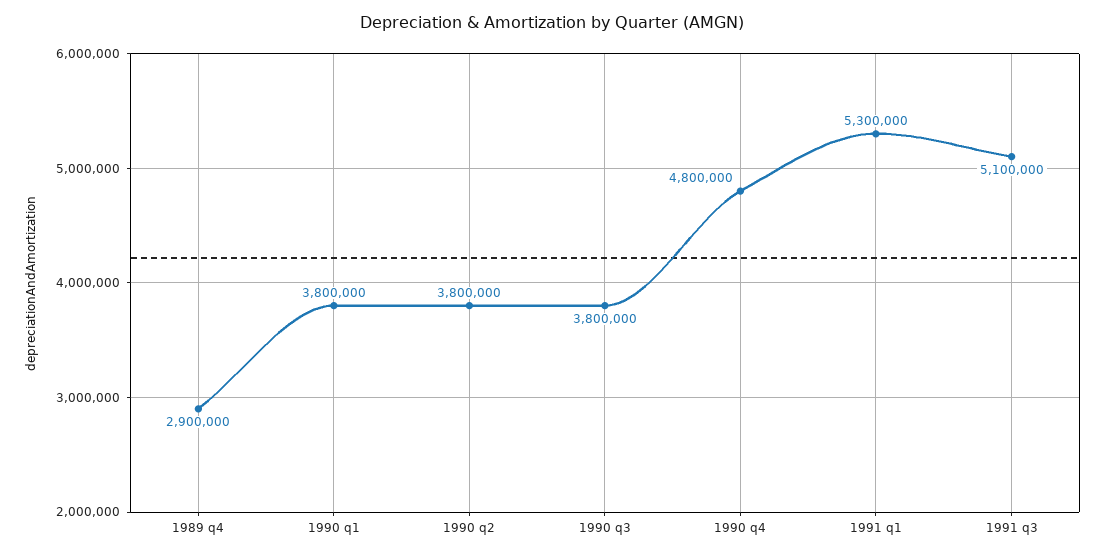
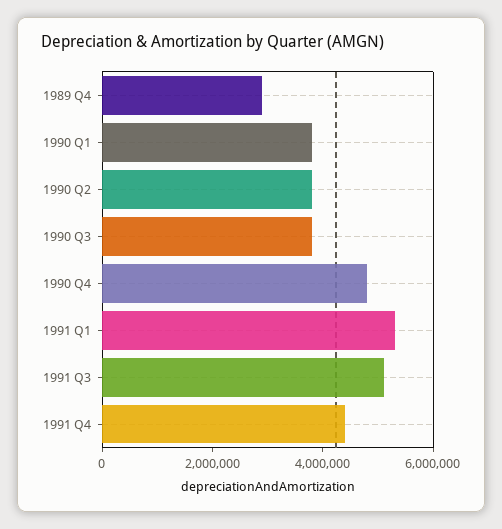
1991 Q4: none -> 4500000

